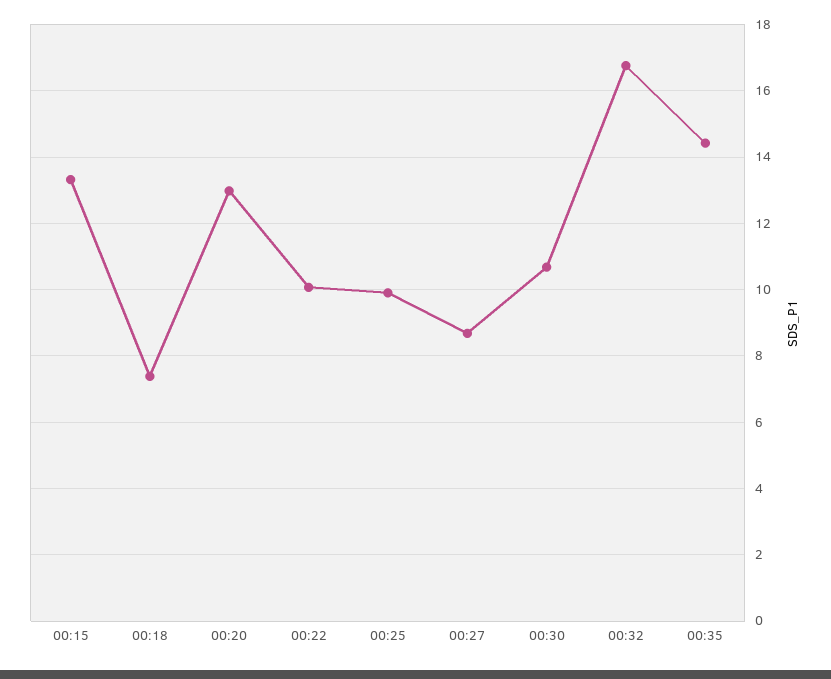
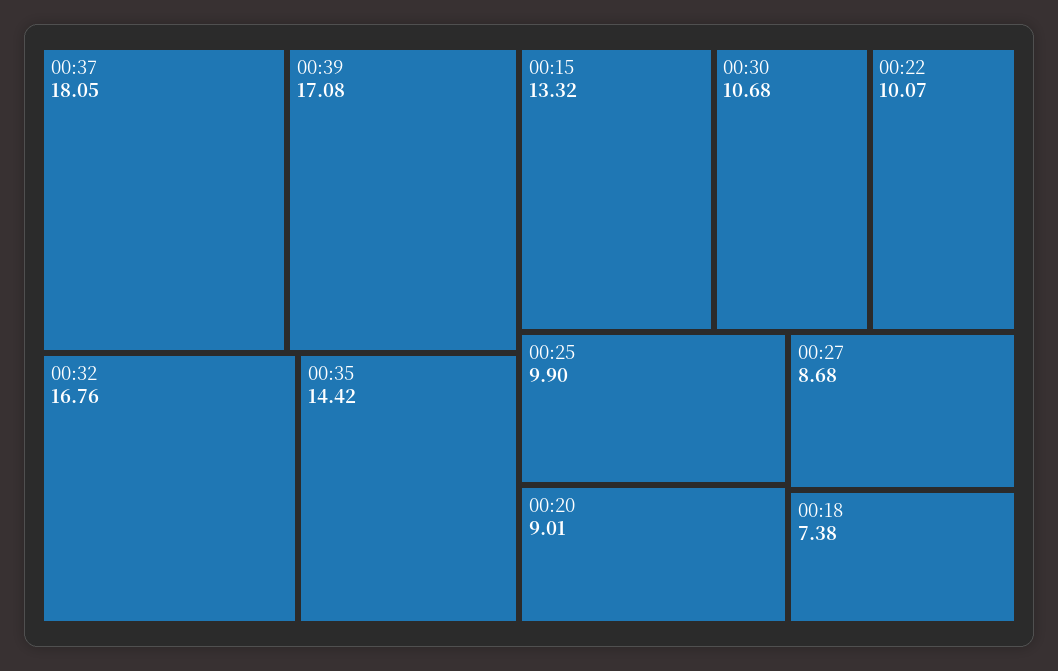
00:20: 13 -> 9.01
00:37: none -> 18.05
00:39: none -> 17.08

